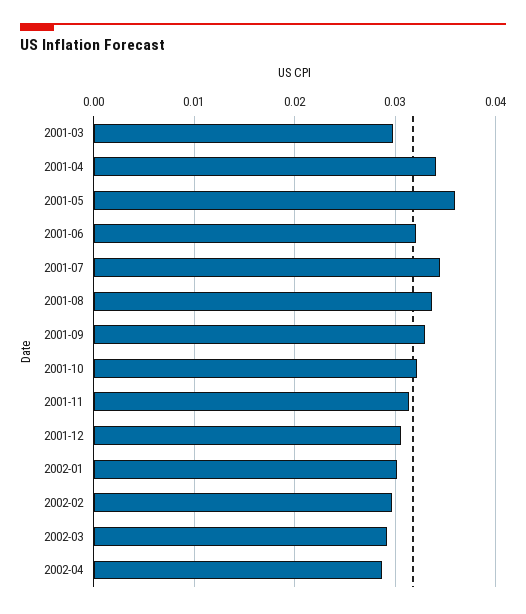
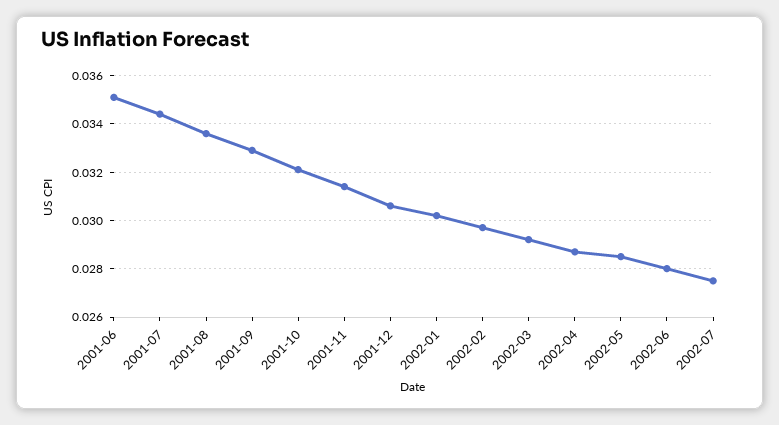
2001-03: 0.03 -> none
2001-04: 0.034 -> none
2001-05: 0.036 -> none
2001-06: 0.032 -> 0.035
2002-05: none -> 0.0285
2002-06: none -> 0.028
2002-07: none -> 0.0275

